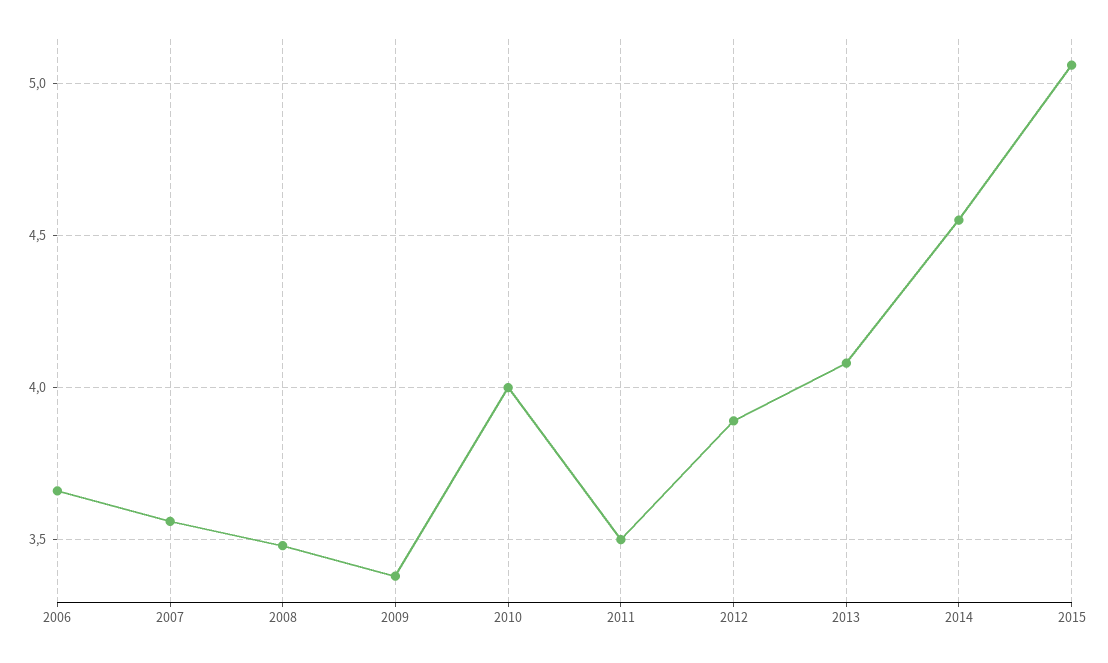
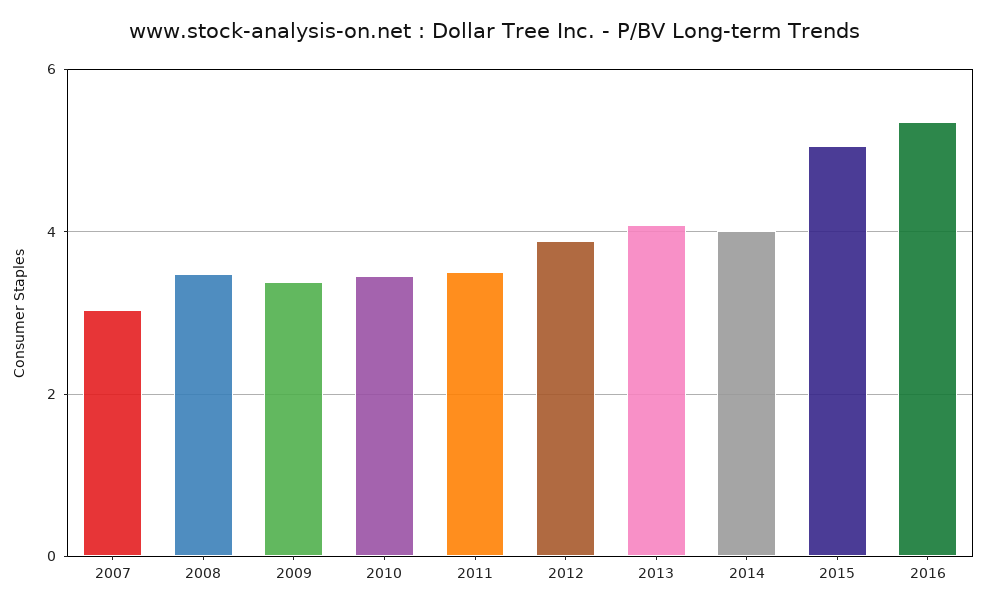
2006: 3.65 -> none
2007: 3.55 -> 3
2010: 4 -> 3.4
2014: 4.55 -> 4
2016: none -> 5.4

